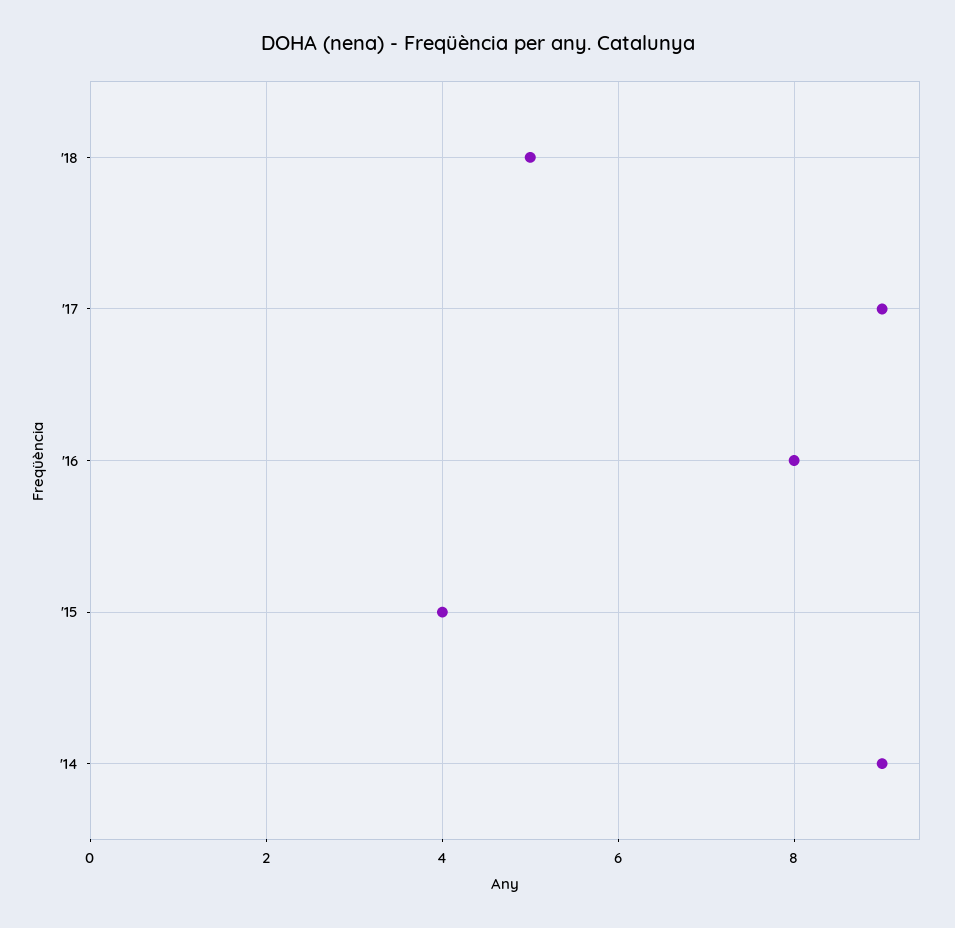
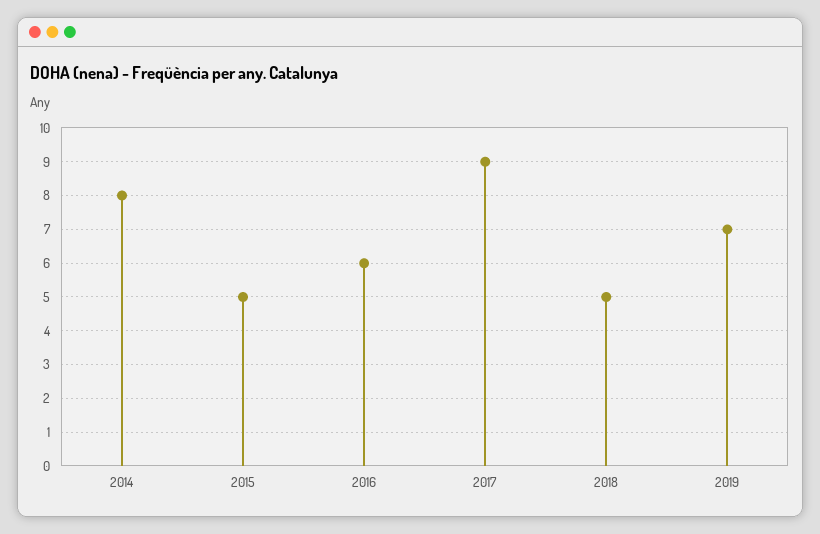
'16: 8 -> 6
'15: 4 -> 5
'14: 9 -> 8
2019: none -> 7

